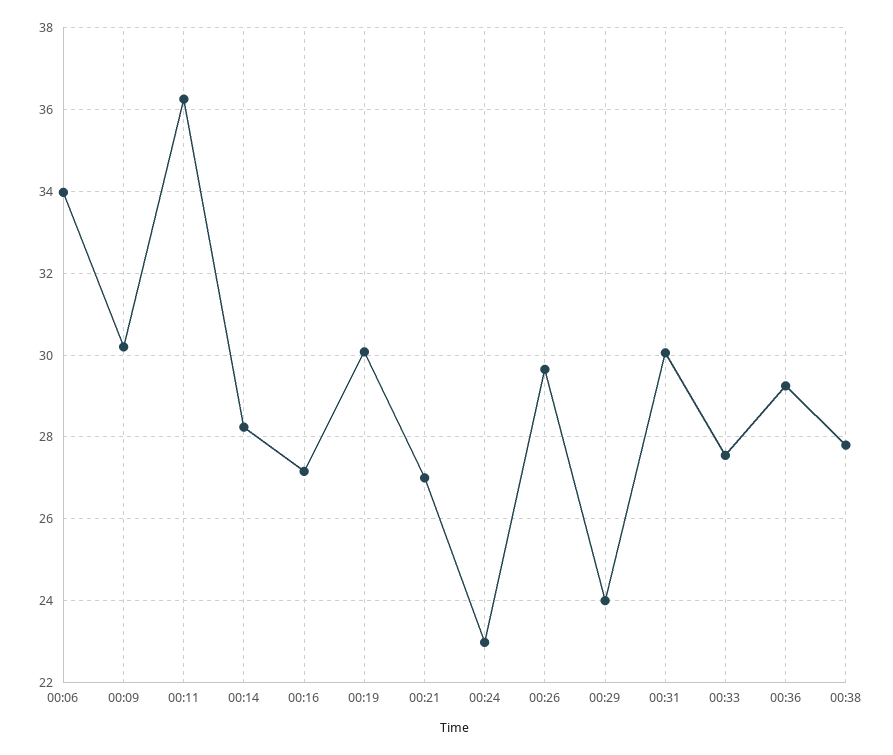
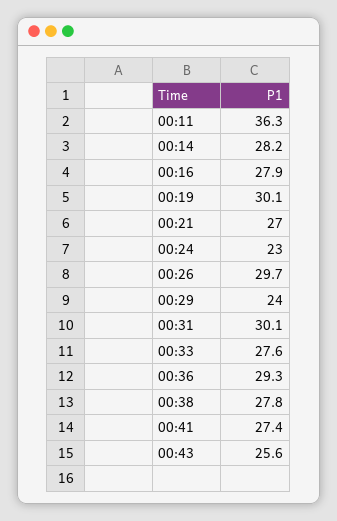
00:06: 34 -> none
00:09: 30.2 -> none
00:16: 27.2 -> 27.9
00:41: none -> 27.4
00:43: none -> 25.6

